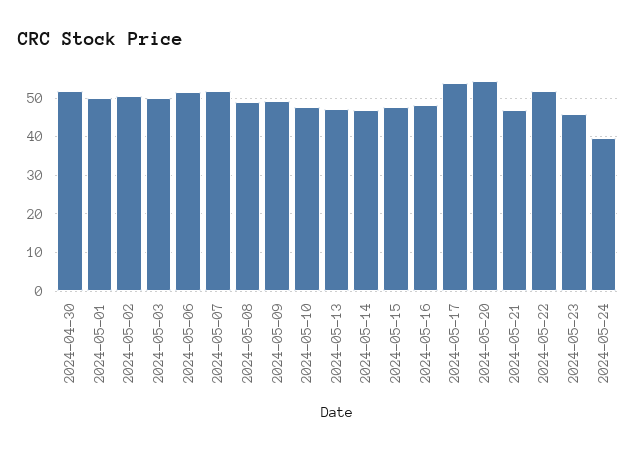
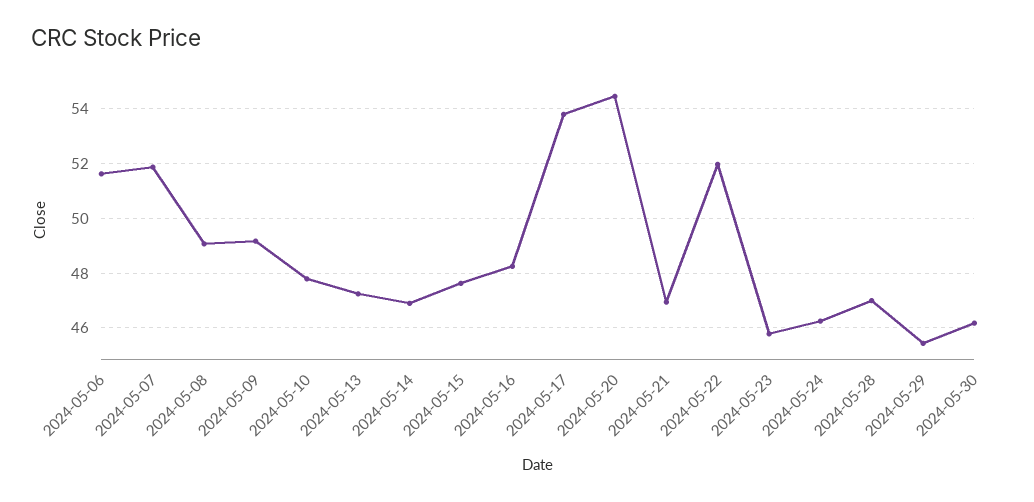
2024-04-30: 52 -> none
2024-05-01: 50 -> none
2024-05-02: 50 -> none
2024-05-03: 50 -> none
2024-05-24: 40 -> 46.25
2024-05-28: none -> 47
2024-05-29: none -> 45.5
2024-05-30: none -> 46.25

